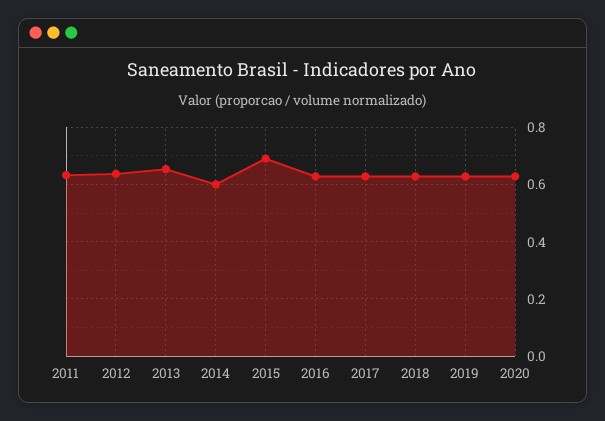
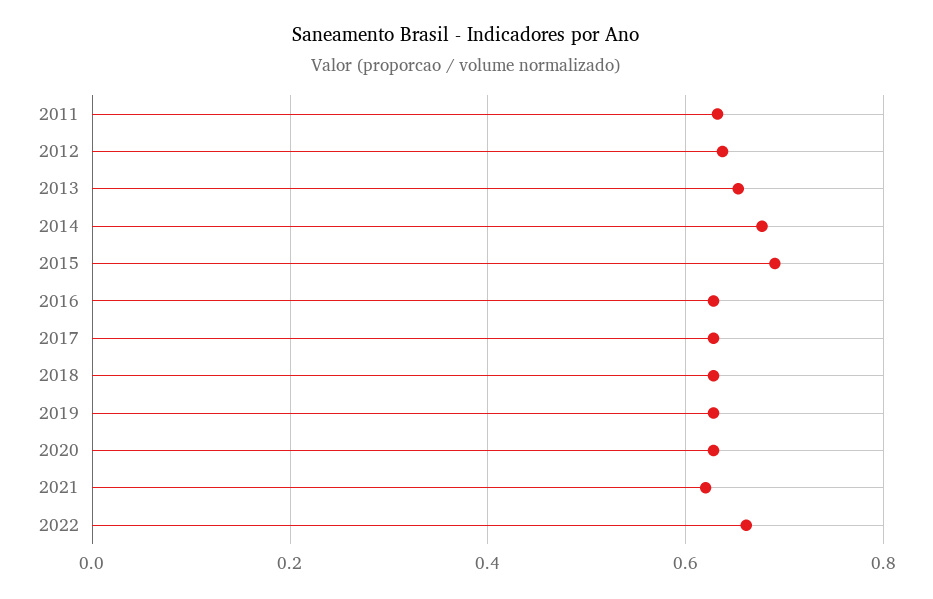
2014: 0.6 -> 0.68
2021: none -> 0.62
2022: none -> 0.66

